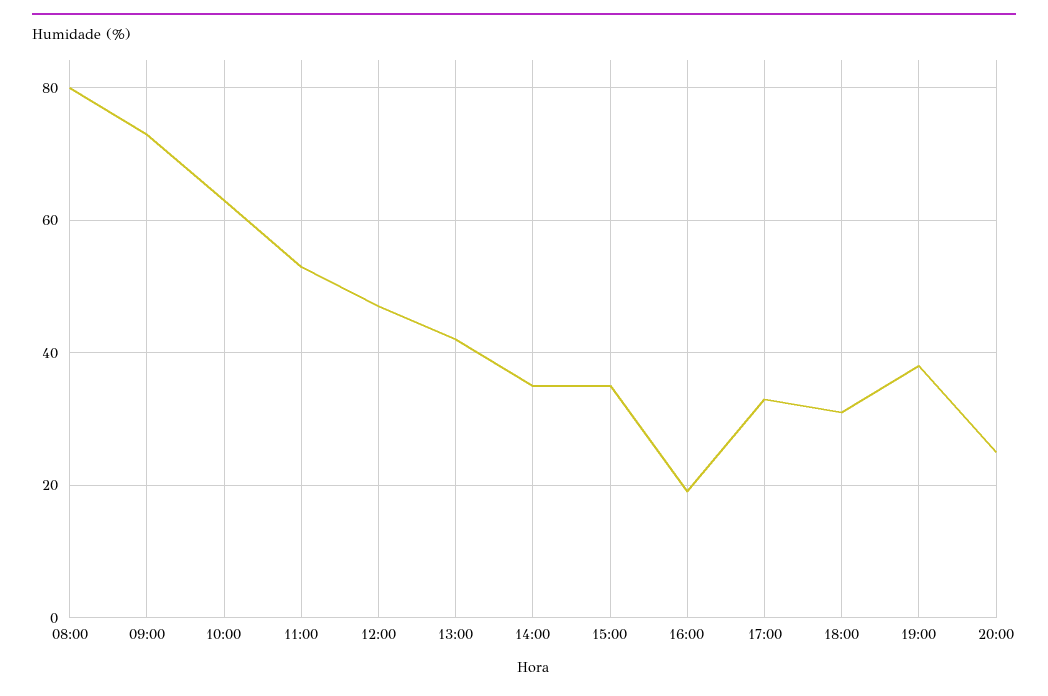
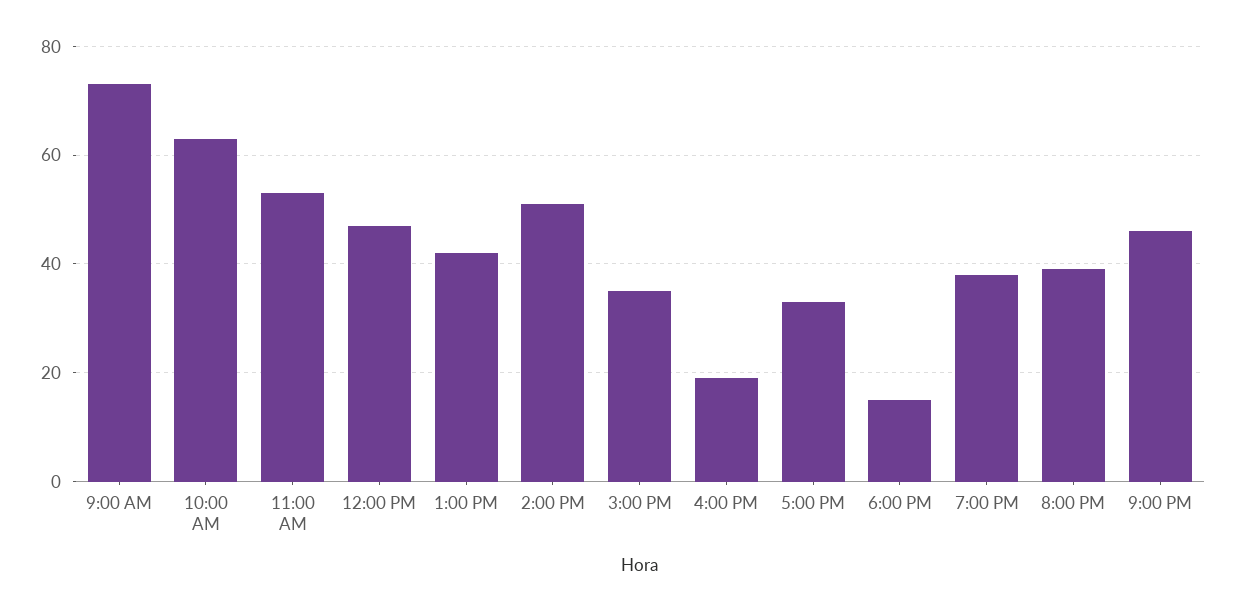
08:00: 80 -> none
14:00: 35 -> 50
18:00: 30 -> 15
20:00: 25 -> 40
9:00 PM: none -> 45

